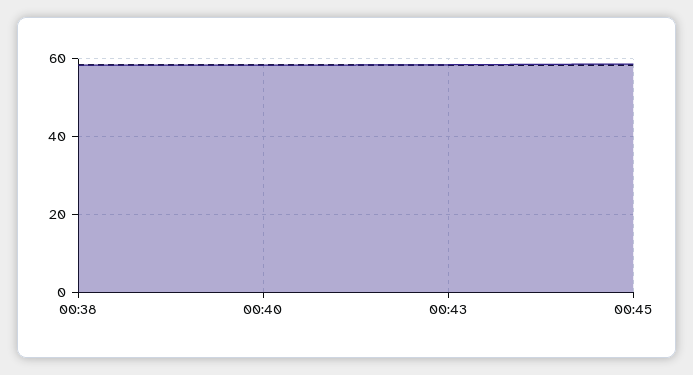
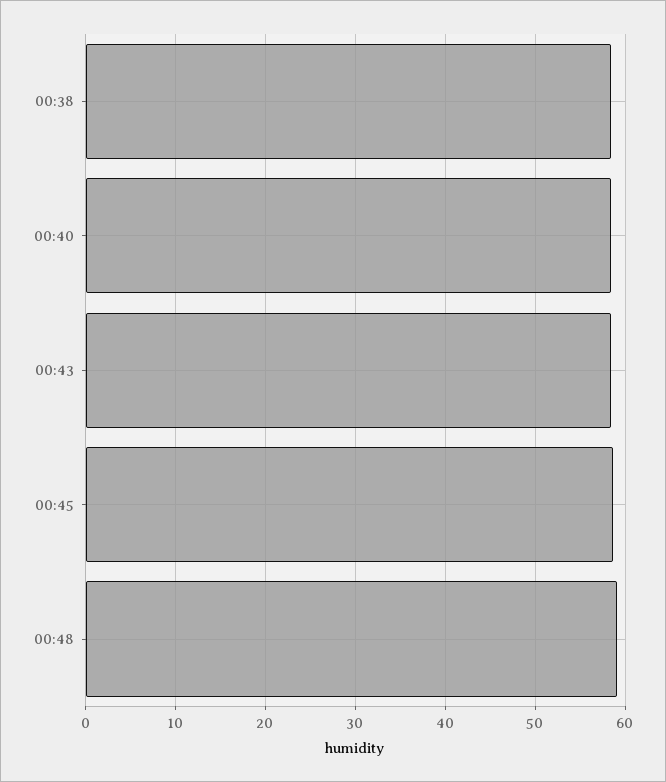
00:48: none -> 59

